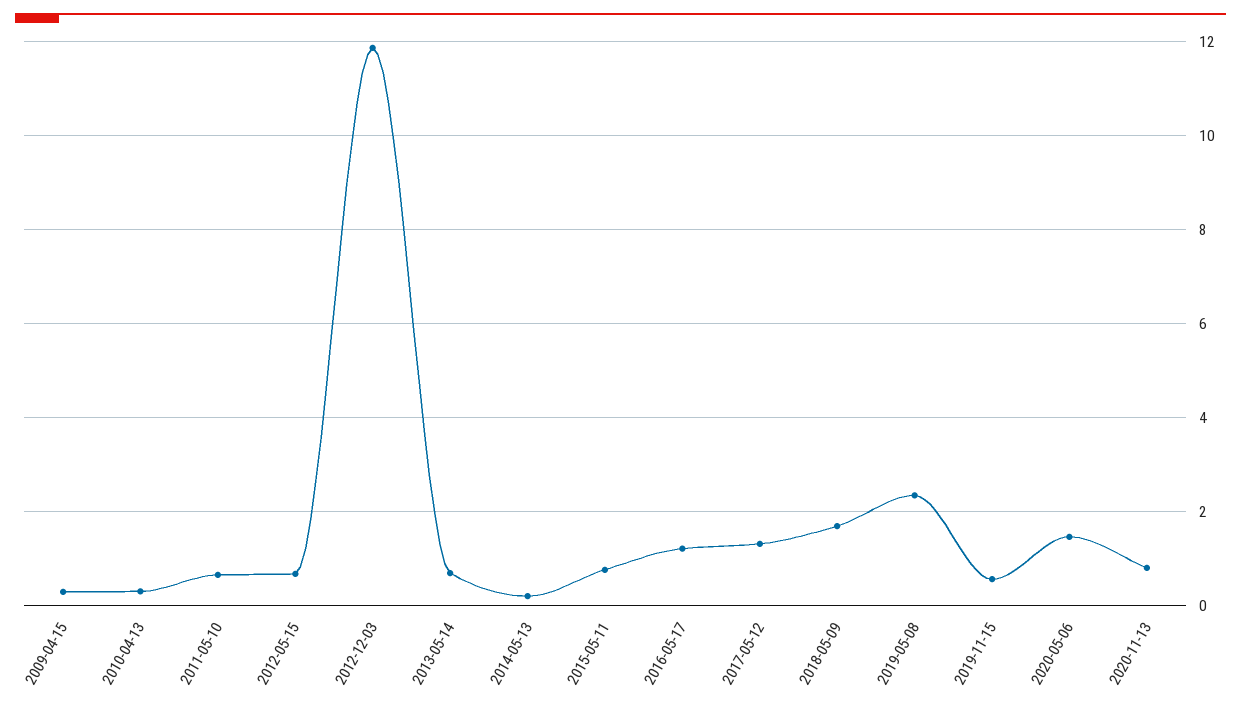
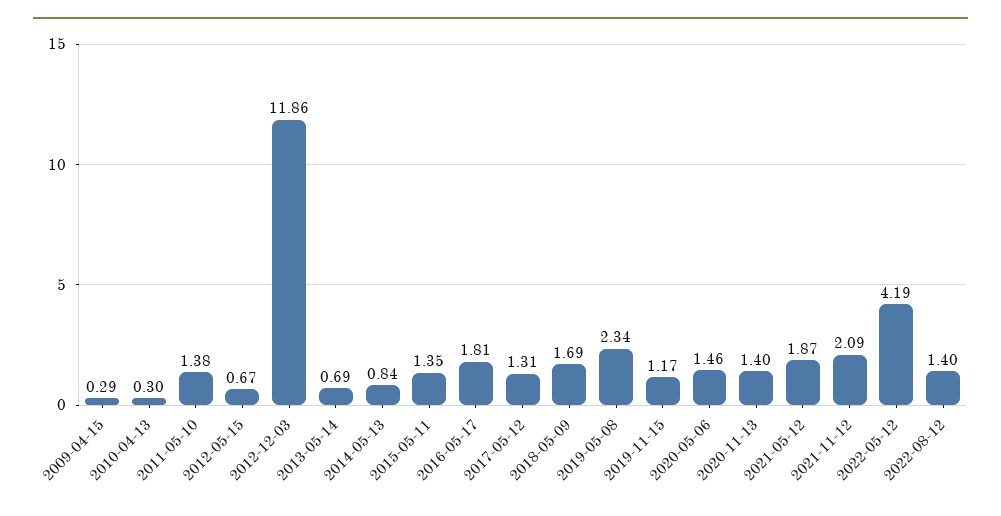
2011-05-10: 0.6 -> 1.38
2014-05-13: 0.2 -> 0.84
2015-05-11: 0.8 -> 1.35
2016-05-17: 1.2 -> 1.81
2019-11-15: 0.6 -> 1.17
2020-11-13: 0.8 -> 1.4
2021-05-12: none -> 1.87
2021-11-12: none -> 2.09
2022-05-12: none -> 4.19
2022-08-12: none -> 1.4

